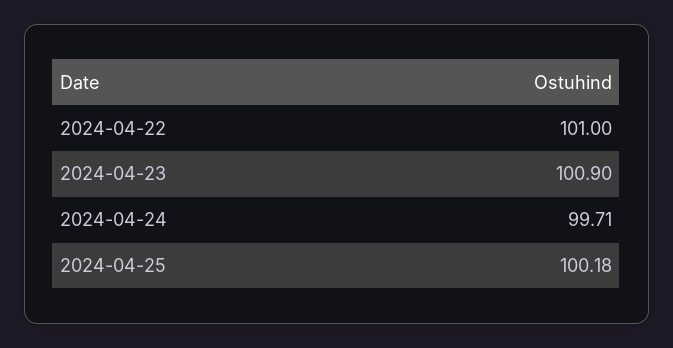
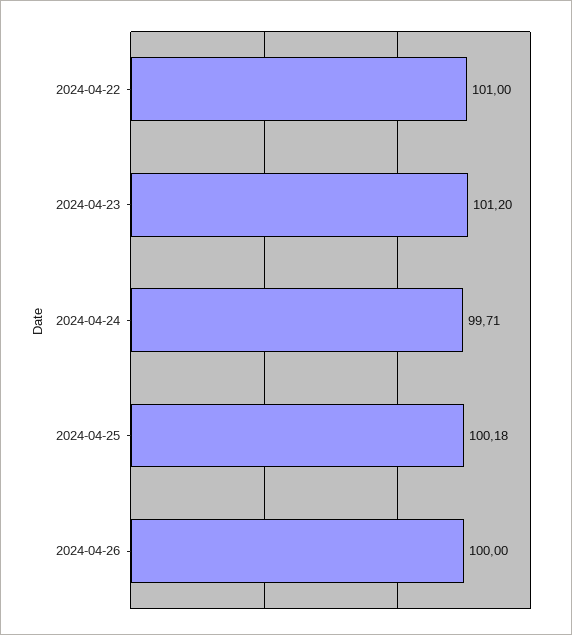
2024-04-23: 100.9 -> 101.2
2024-04-26: none -> 100

